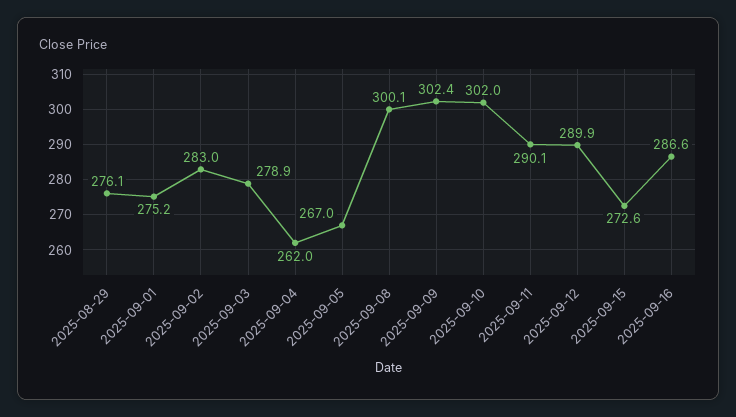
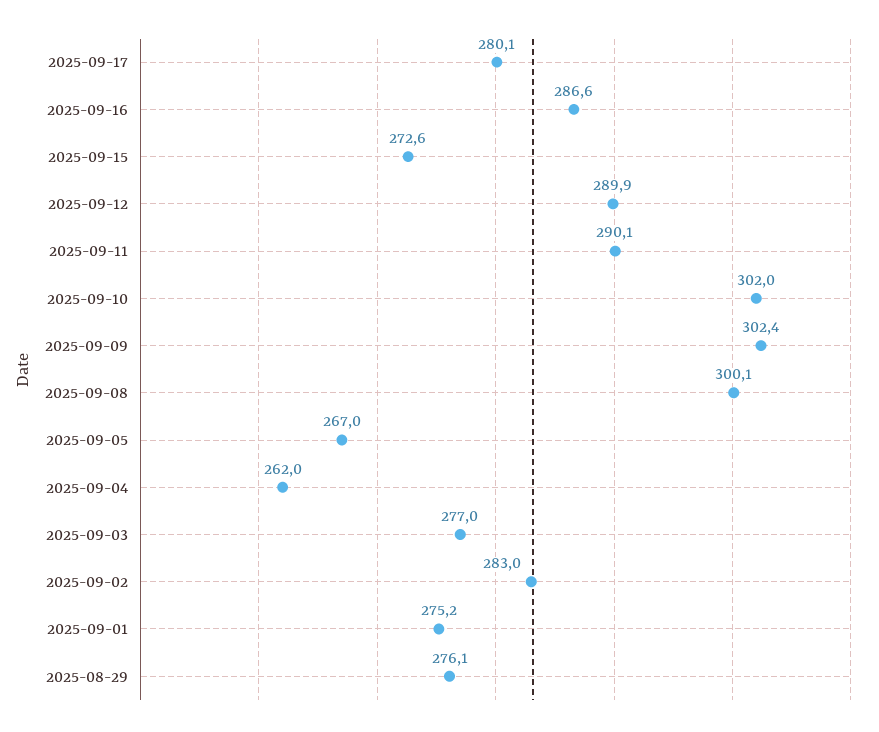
2025-09-03: 278.9 -> 277
2025-09-17: none -> 280.1

